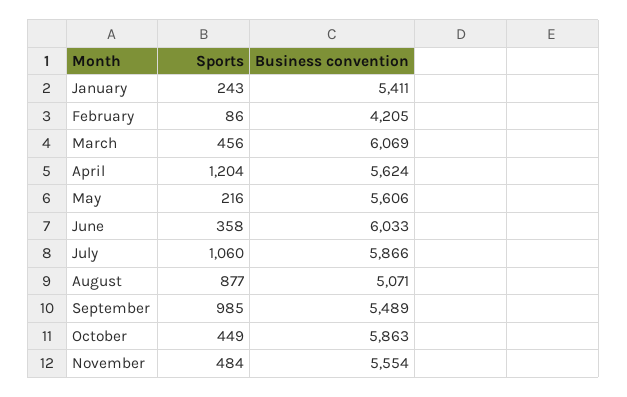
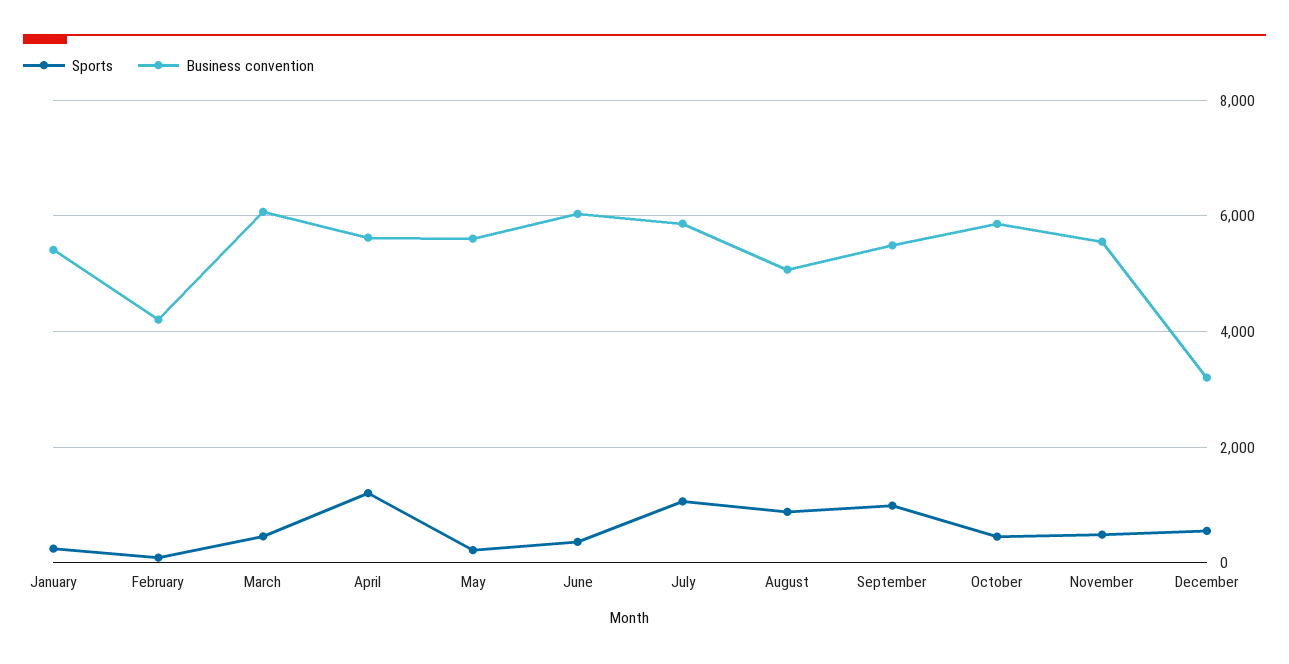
Sports, December: none -> 600
Business convention, December: none -> 3200

